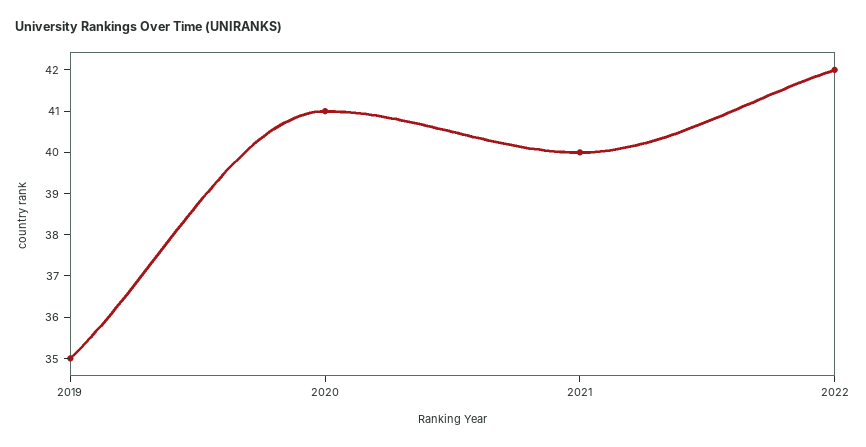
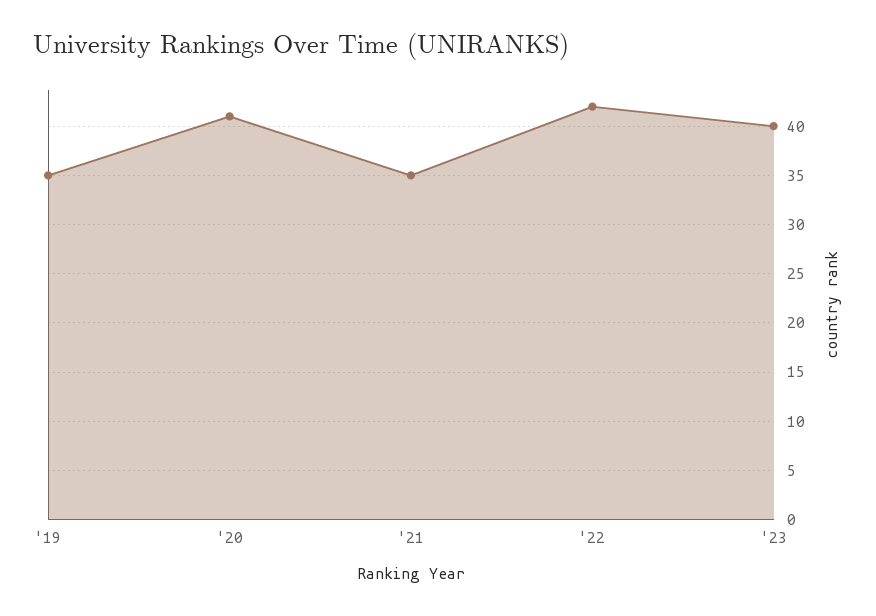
2021: 40 -> 35
'23: none -> 40

